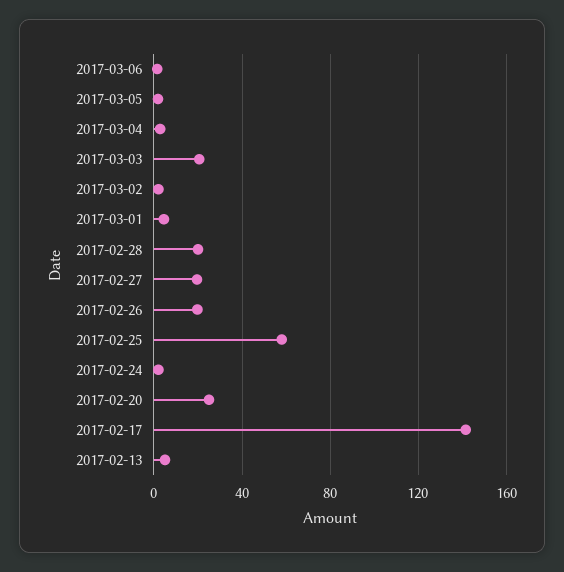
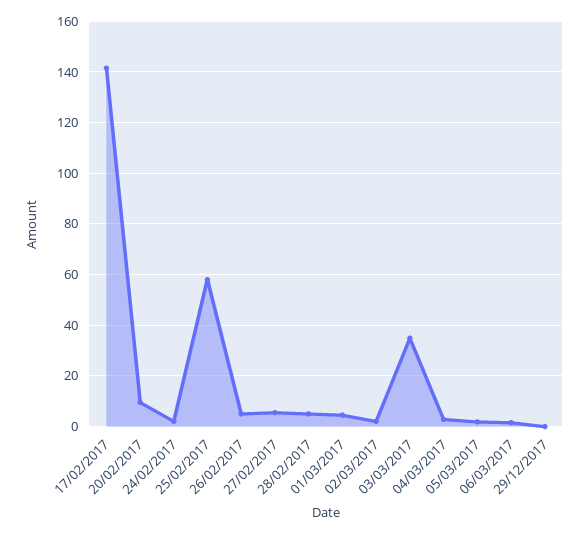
2017-03-03: 20 -> 35
2017-02-28: 20 -> 5
2017-02-27: 20 -> 5
2017-02-26: 20 -> 5
2017-02-20: 25 -> 10
2017-02-13: 5 -> none
29/12/2017: none -> 0

